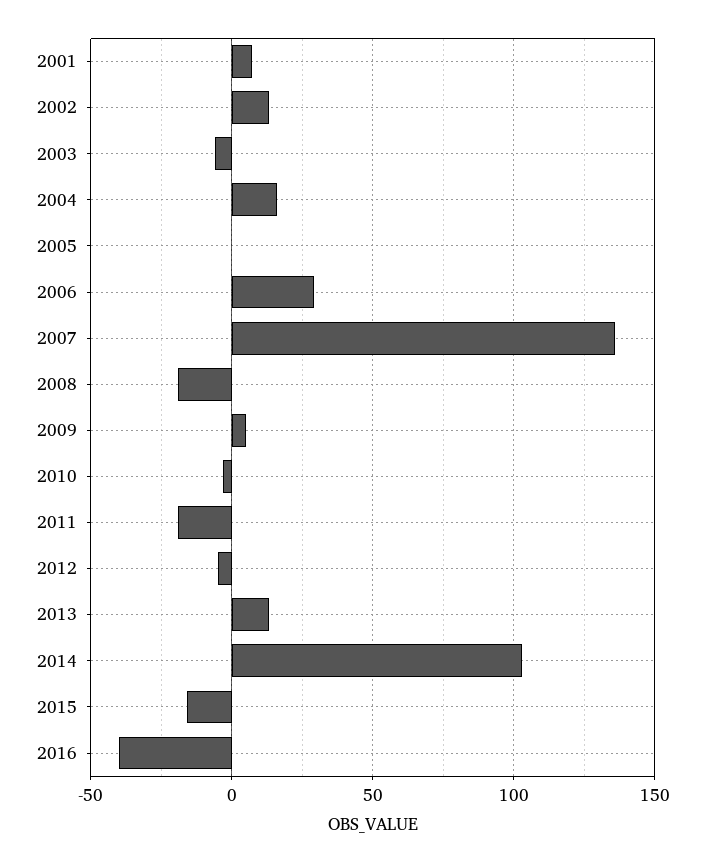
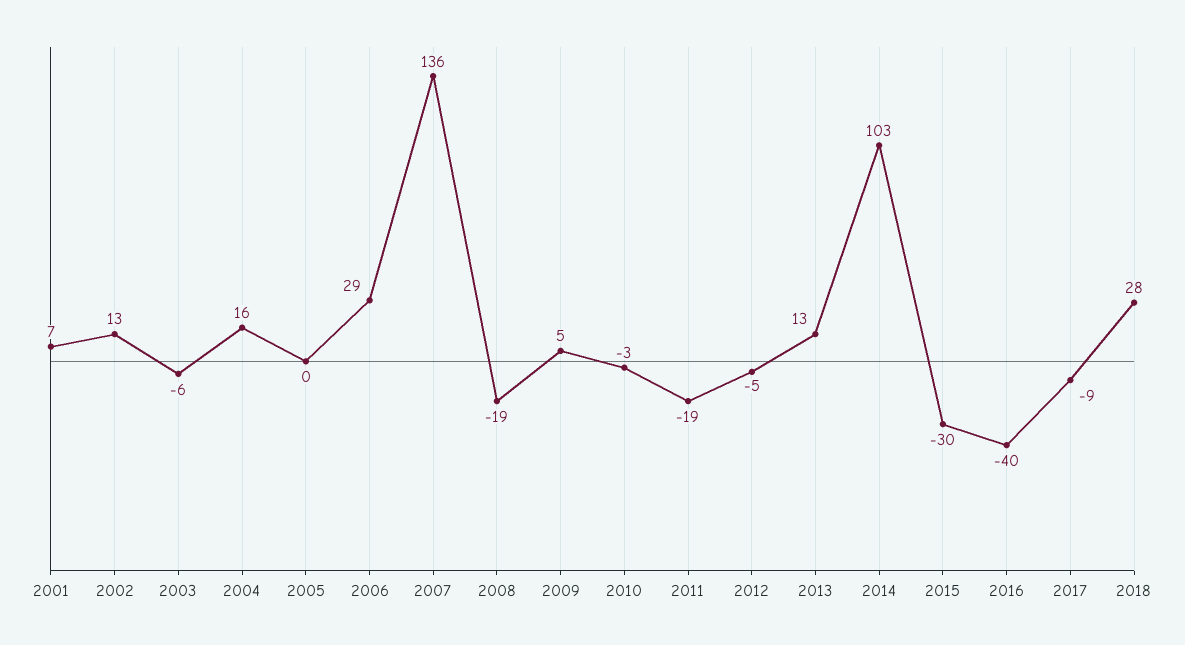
2015: -15 -> -30
2017: none -> -9
2018: none -> 28

